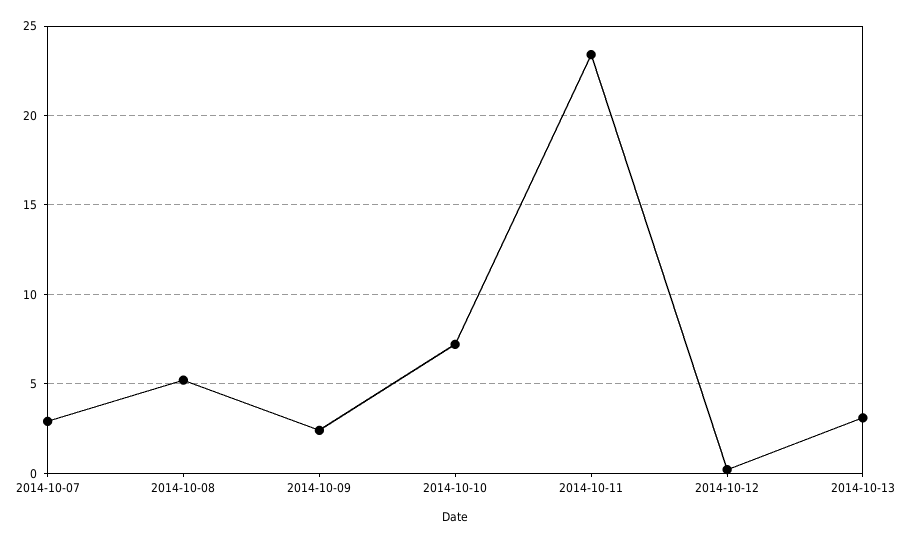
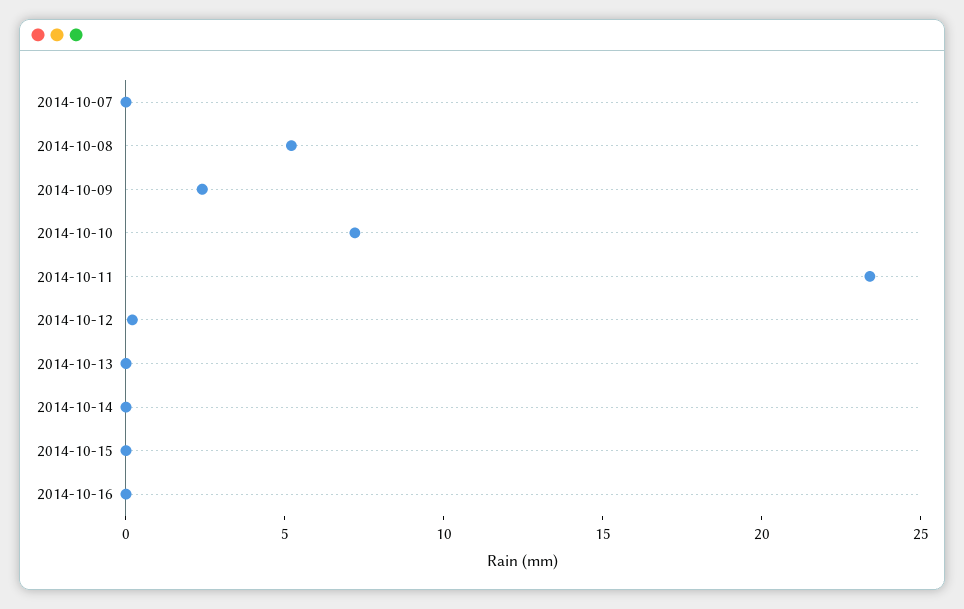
2014-10-07: 3 -> 0
2014-10-13: 3 -> 0
2014-10-14: none -> 0
2014-10-15: none -> 0
2014-10-16: none -> 0

